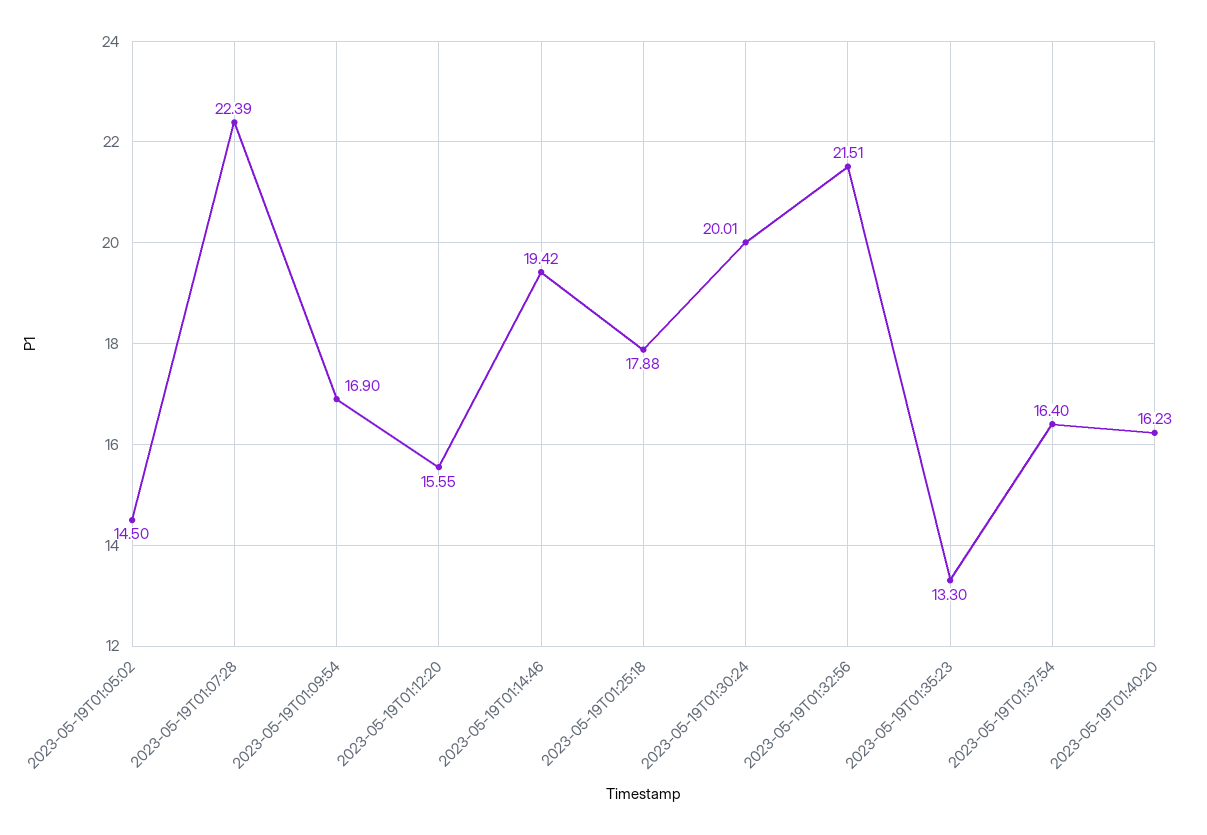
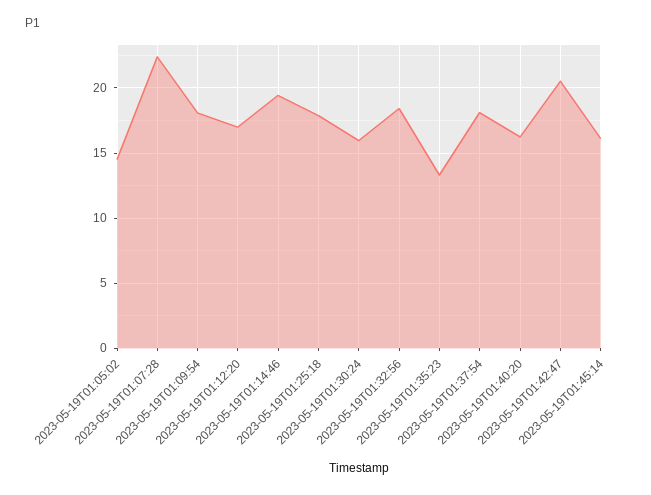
2023-05-19T01:09:54: 16.9 -> 18
2023-05-19T01:12:20: 15.55 -> 17
2023-05-19T01:30:24: 20.01 -> 16
2023-05-19T01:32:56: 21.51 -> 18.5
2023-05-19T01:37:54: 16.4 -> 18
2023-05-19T01:42:47: none -> 20.5
2023-05-19T01:45:14: none -> 16

